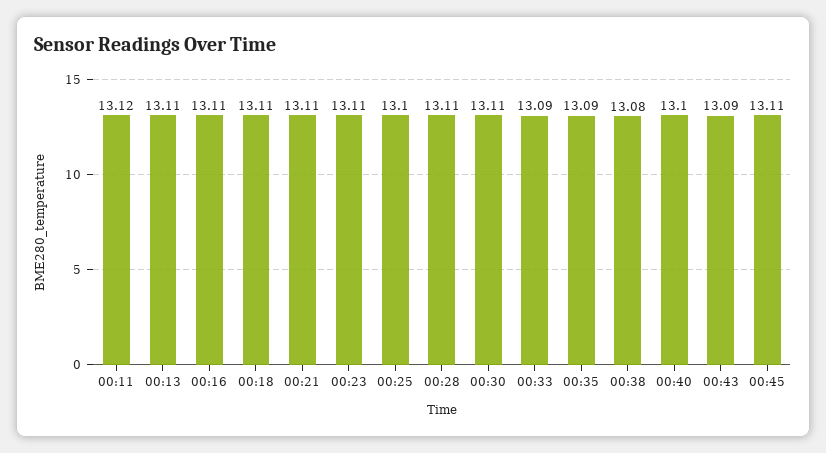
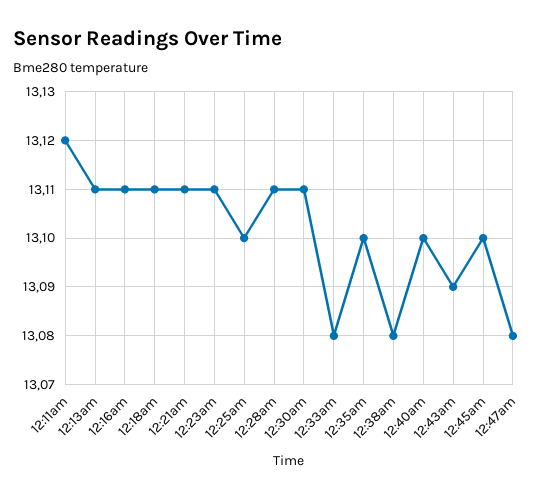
00:33: 13.09 -> 13.08
00:35: 13.09 -> 13.1
00:45: 13.11 -> 13.1
12:47am: none -> 13.08

